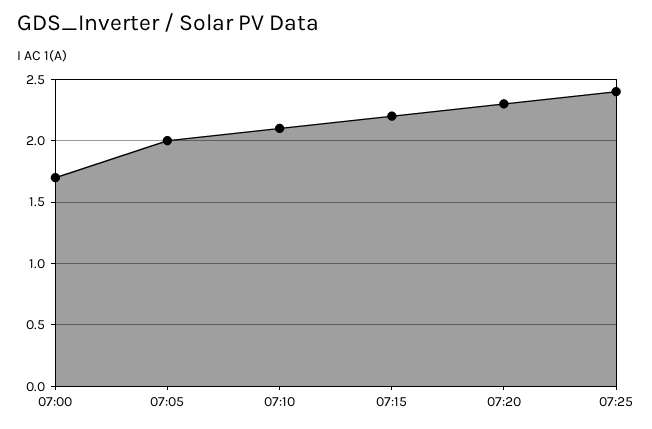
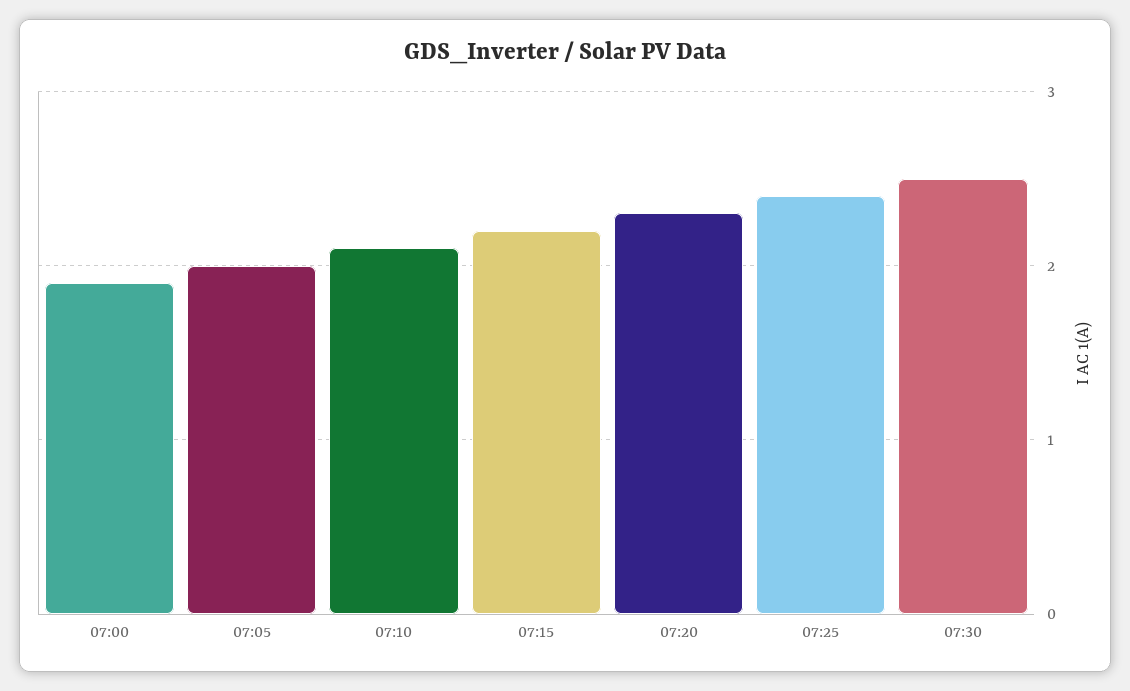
07:00: 1.7 -> 1.9
07:30: none -> 2.5

